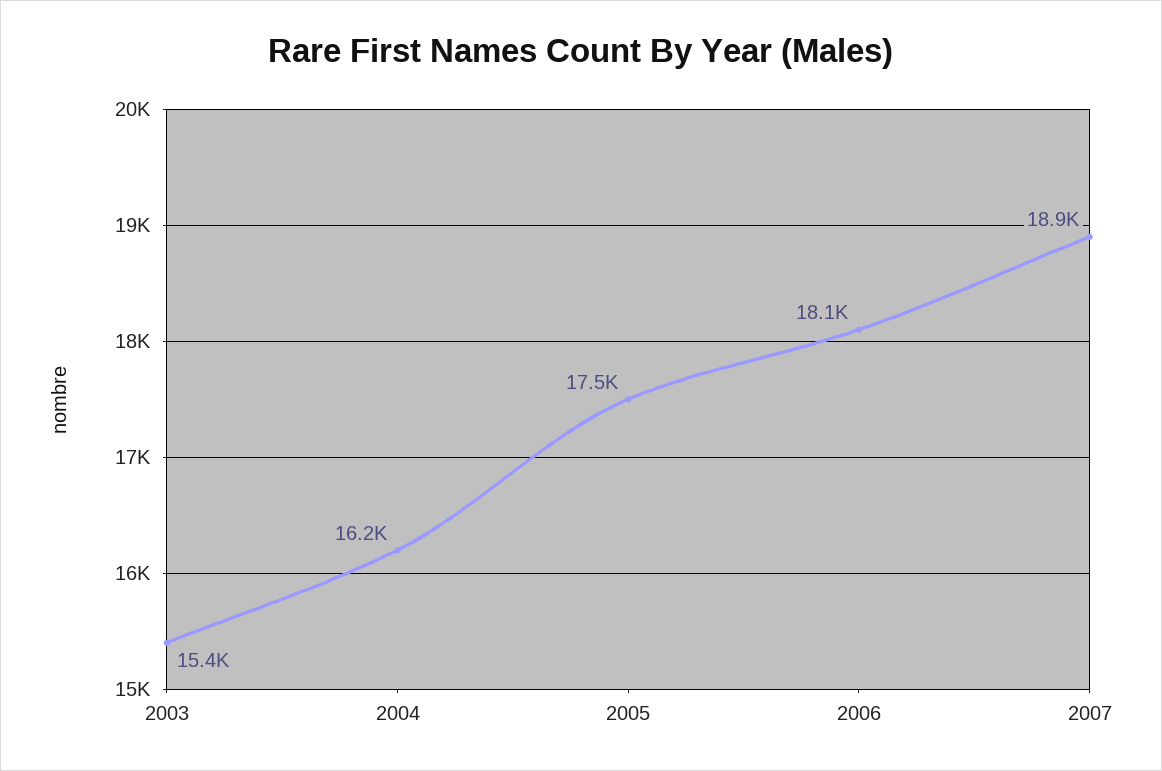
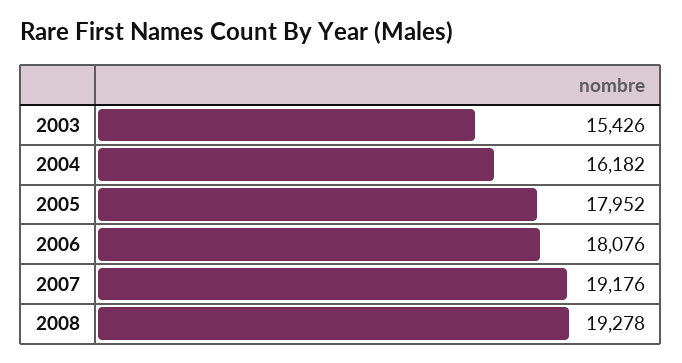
2005: 17500 -> 17952
2007: 18900 -> 19176
2008: none -> 19278

